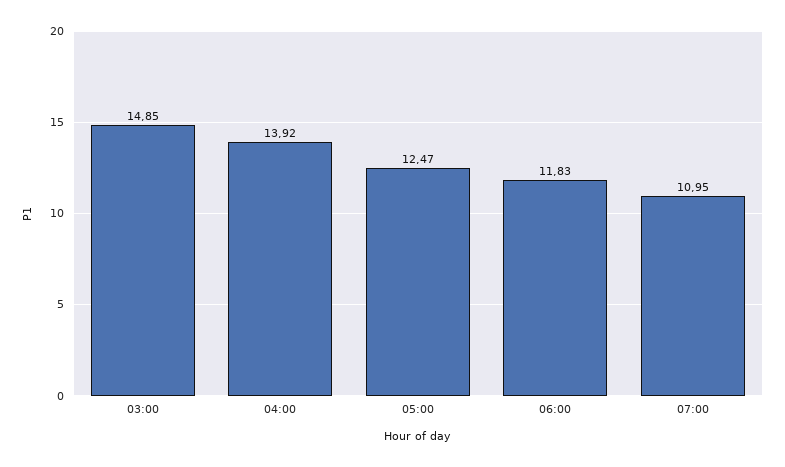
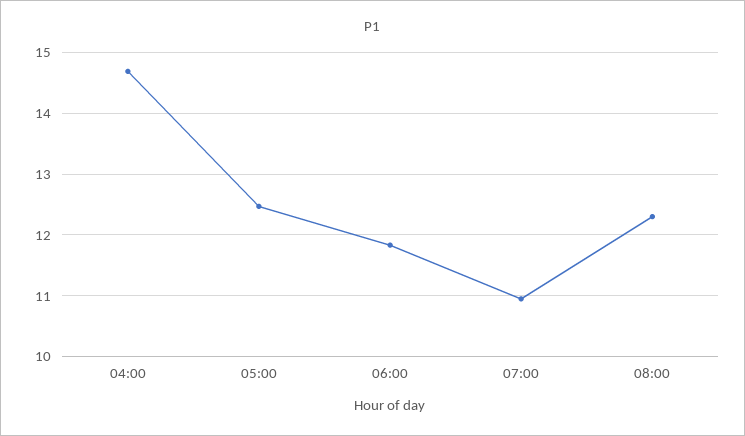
03:00: 14.85 -> none
04:00: 13.92 -> 14.7
08:00: none -> 12.3

